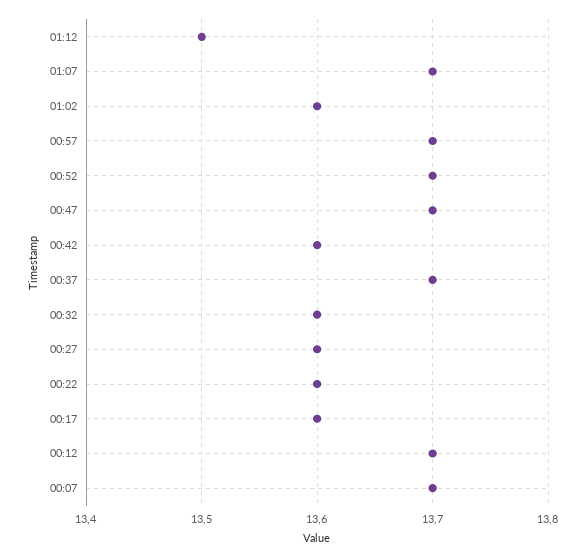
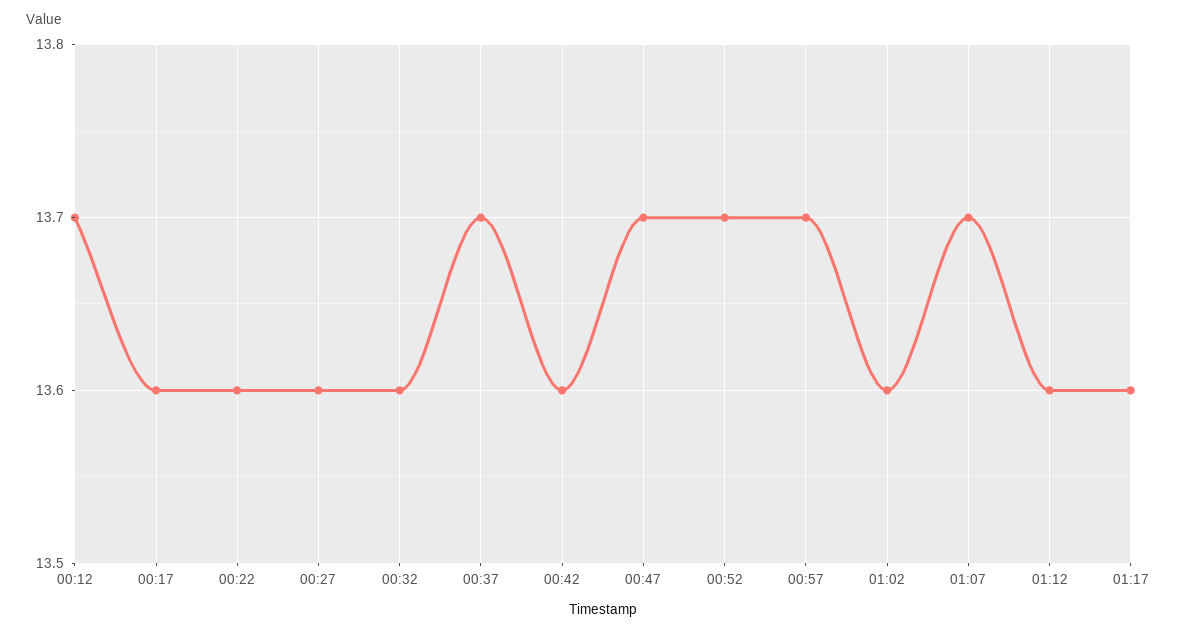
01:12: 13.5 -> 13.6
00:07: 13.7 -> none
01:17: none -> 13.6

